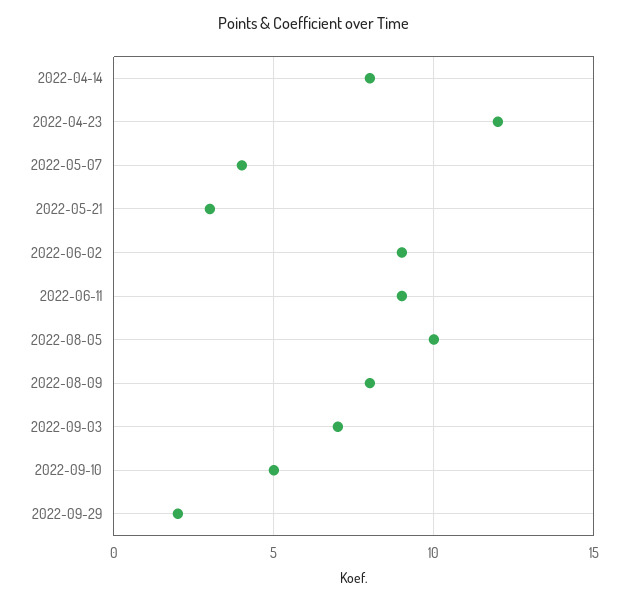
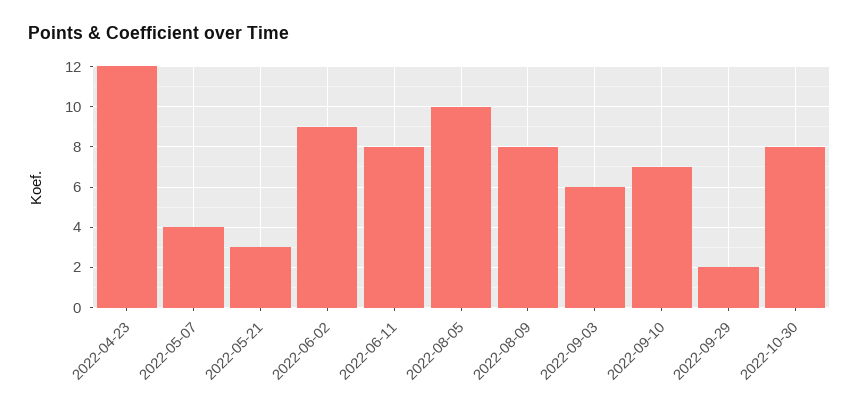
2022-04-14: 8 -> none
2022-06-11: 9 -> 8
2022-09-03: 7 -> 6
2022-09-10: 5 -> 7
2022-10-30: none -> 8

